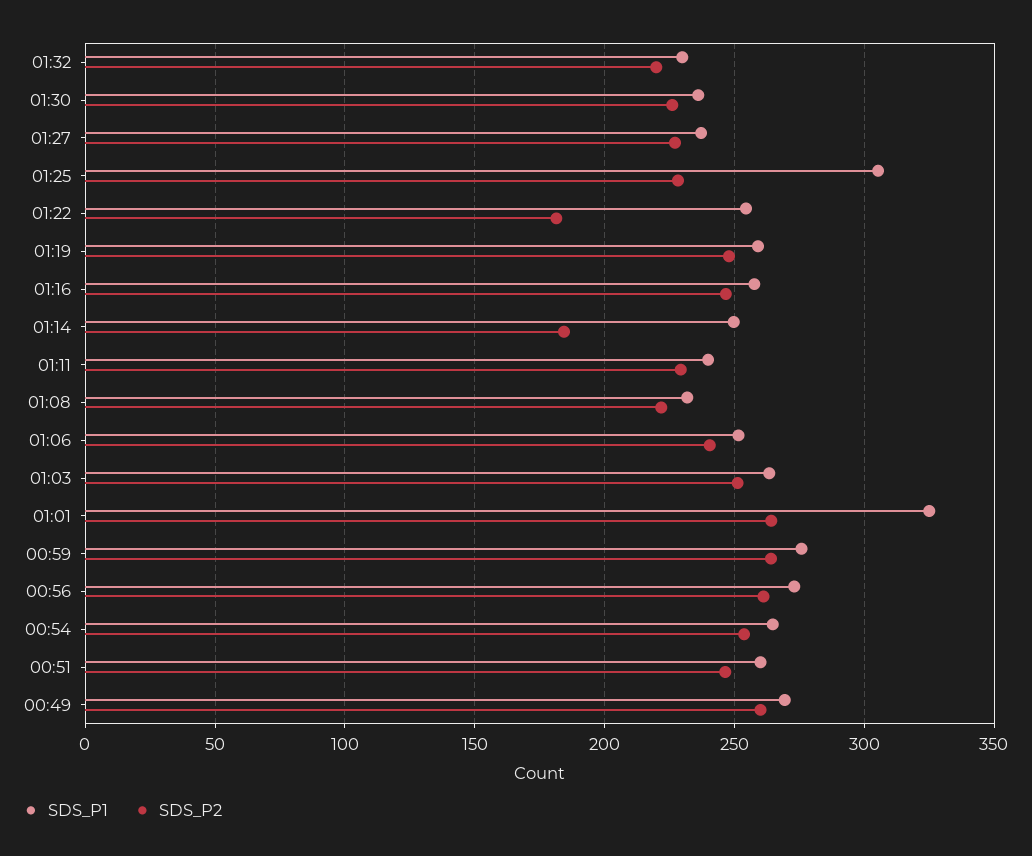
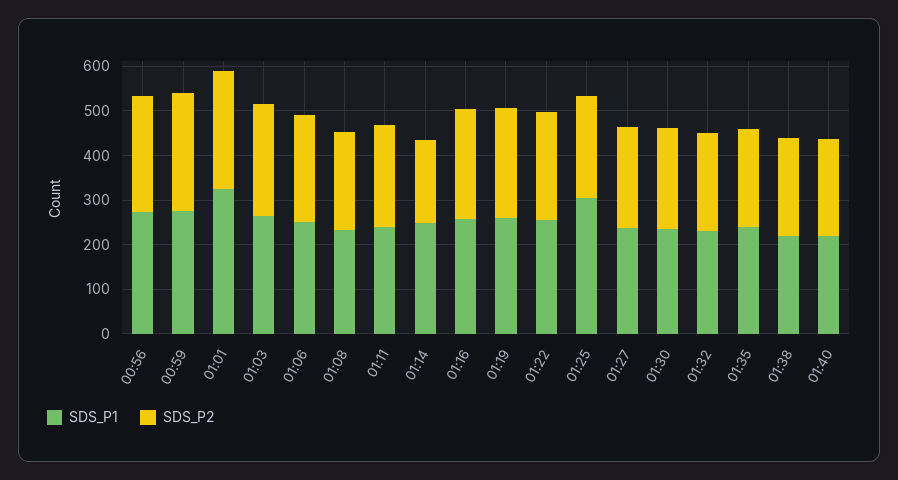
SDS_P2, 01:22: 180 -> 240
SDS_P1, 00:54: 265 -> none
SDS_P2, 00:54: 255 -> none
SDS_P1, 00:51: 260 -> none
SDS_P2, 00:51: 245 -> none
SDS_P1, 00:49: 270 -> none
SDS_P2, 00:49: 260 -> none
SDS_P1, 01:35: none -> 240
SDS_P2, 01:35: none -> 220
SDS_P1, 01:38: none -> 220
SDS_P2, 01:38: none -> 220
SDS_P1, 01:40: none -> 220
SDS_P2, 01:40: none -> 220

